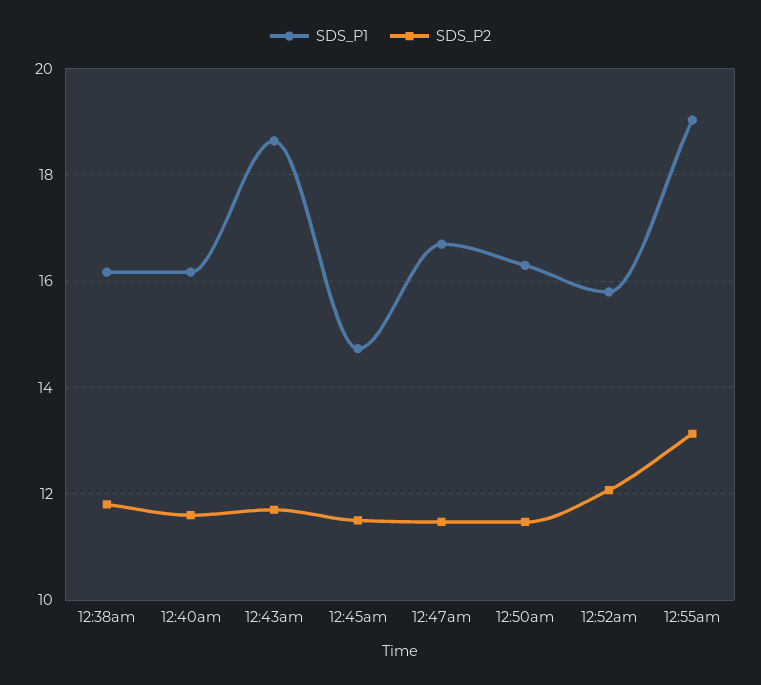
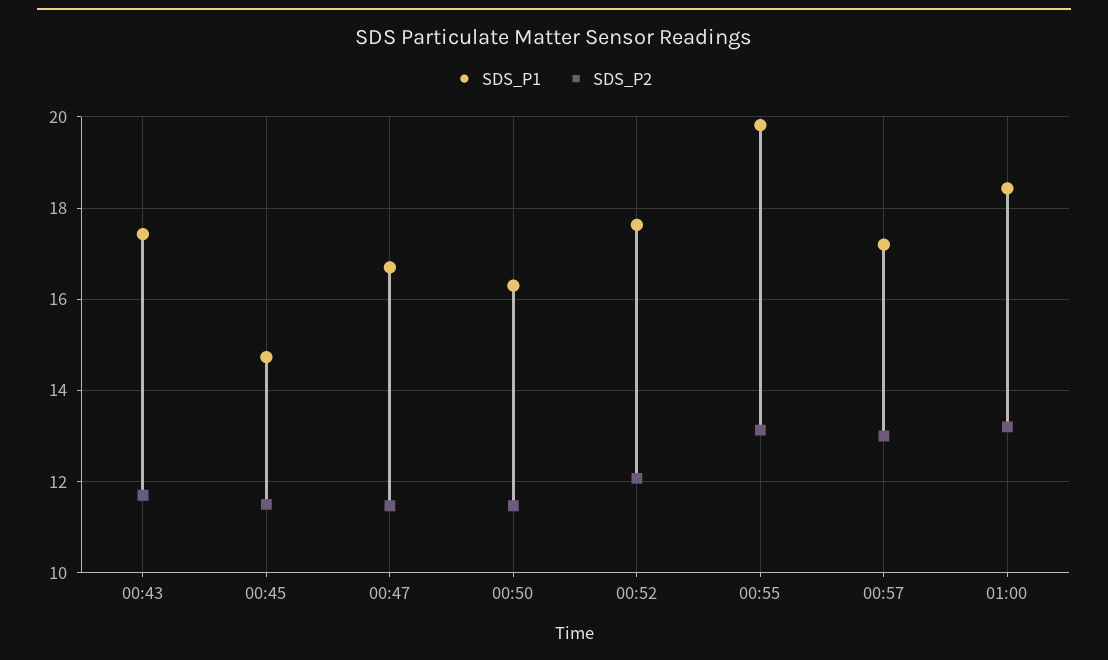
SDS_P1, 12:38am: 16.2 -> none
SDS_P2, 12:38am: 11.8 -> none
SDS_P1, 12:40am: 16.2 -> none
SDS_P2, 12:40am: 11.6 -> none
SDS_P1, 12:43am: 18.6 -> 17.4
SDS_P1, 12:52am: 15.8 -> 17.6
SDS_P1, 12:55am: 19 -> 19.8
SDS_P1, 00:57: none -> 17.2
SDS_P2, 00:57: none -> 13
SDS_P1, 01:00: none -> 18.4
SDS_P2, 01:00: none -> 13.2

